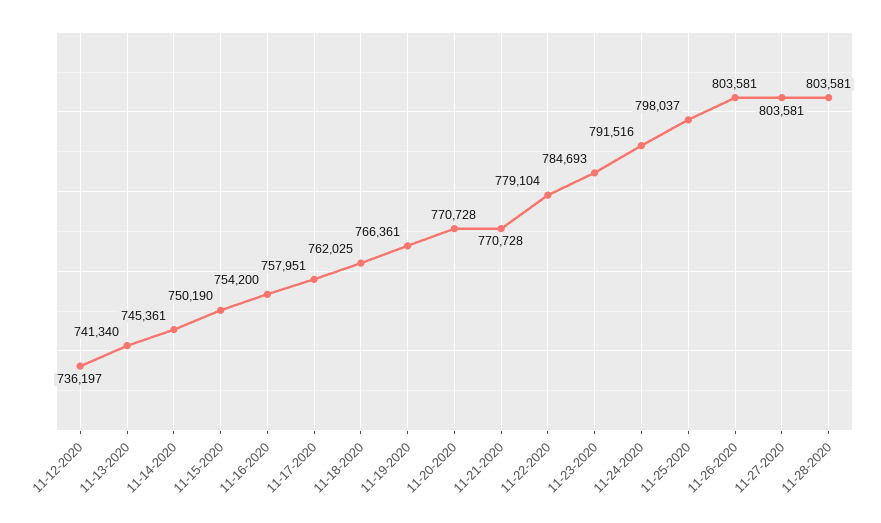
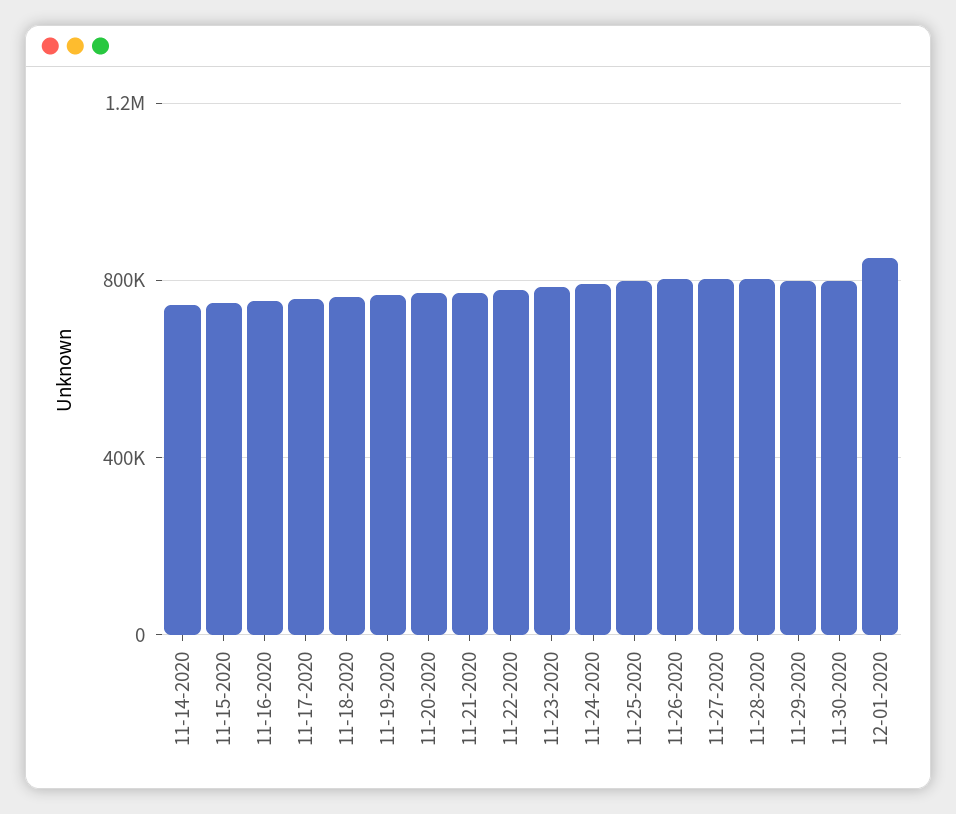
11-12-2020: 736197 -> none
11-13-2020: 741340 -> none
11-29-2020: none -> 800000
11-30-2020: none -> 800000
12-01-2020: none -> 850000

